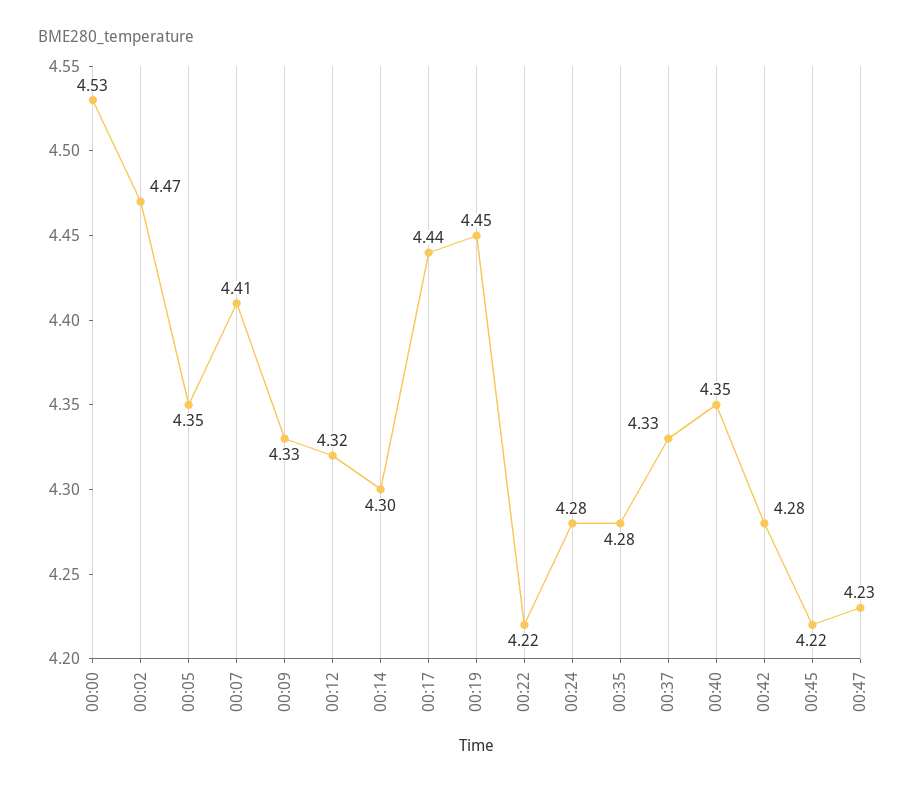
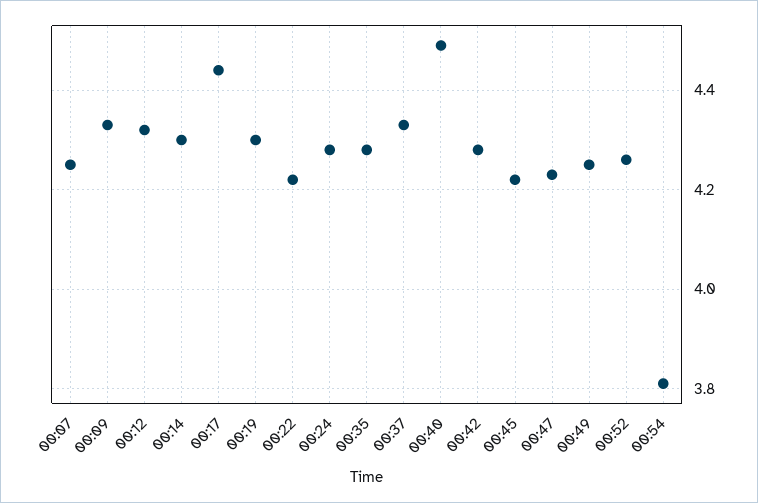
00:00: 4.53 -> none
00:02: 4.47 -> none
00:05: 4.35 -> none
00:07: 4.41 -> 4.25
00:19: 4.45 -> 4.3
00:40: 4.35 -> 4.5
00:49: none -> 4.25
00:52: none -> 4.25
00:54: none -> 3.8

